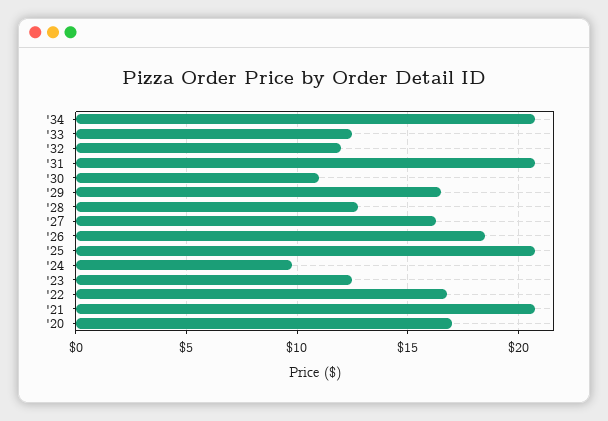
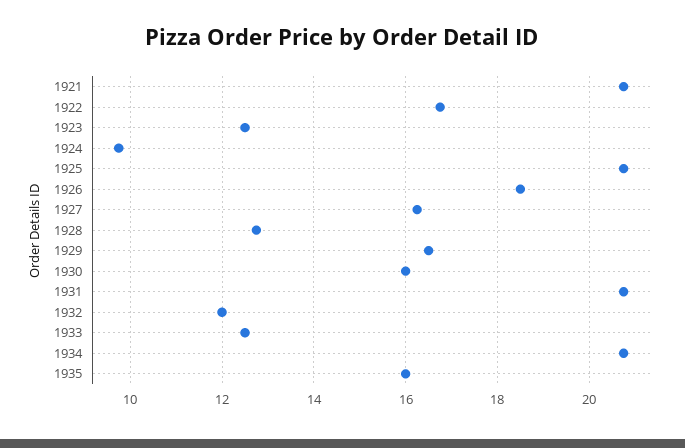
'30: 11 -> 16
'20: 17 -> none
1935: none -> 16

